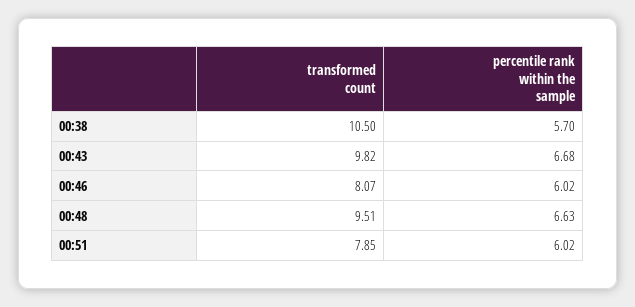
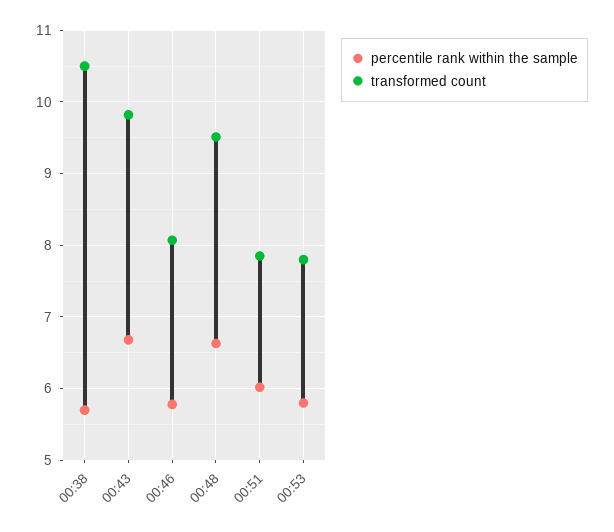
percentile rank within the sample, 00:46: 6.02 -> 5.8
percentile rank within the sample, 00:53: none -> 5.8
transformed count, 00:53: none -> 7.8

